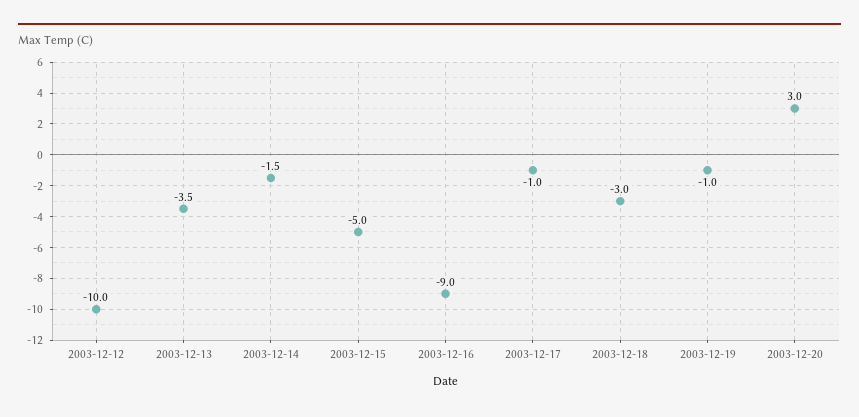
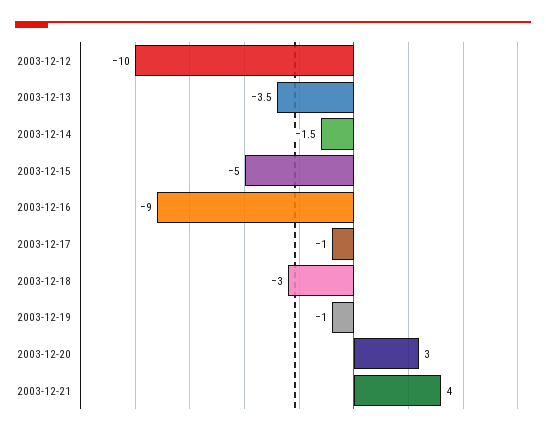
2003-12-21: none -> 4

